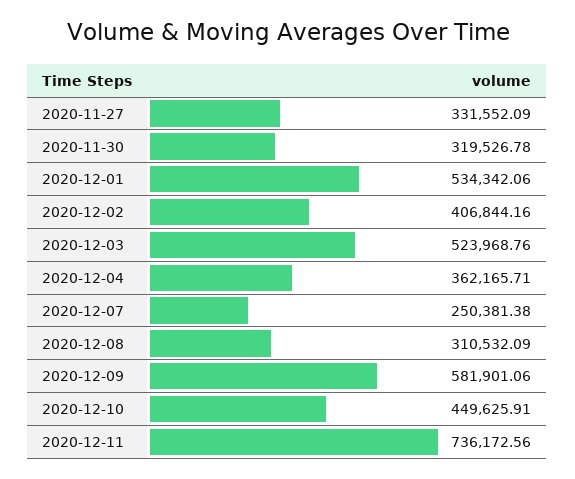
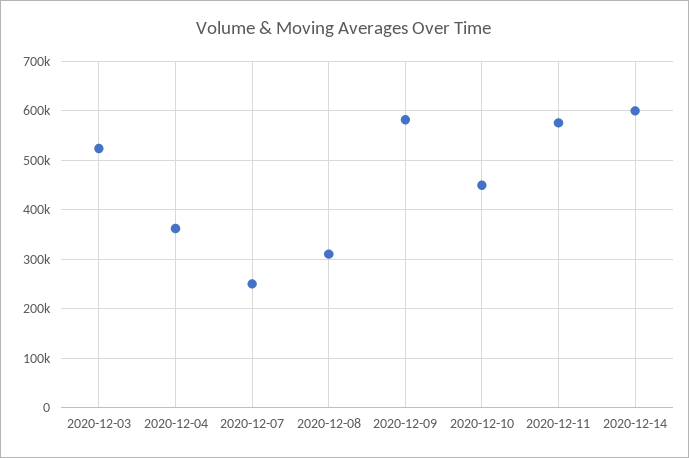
2020-11-27: 331552.09 -> none
2020-11-30: 319526.78 -> none
2020-12-01: 534342.06 -> none
2020-12-02: 406844.16 -> none
2020-12-11: 736172.56 -> 580000
2020-12-14: none -> 600000

